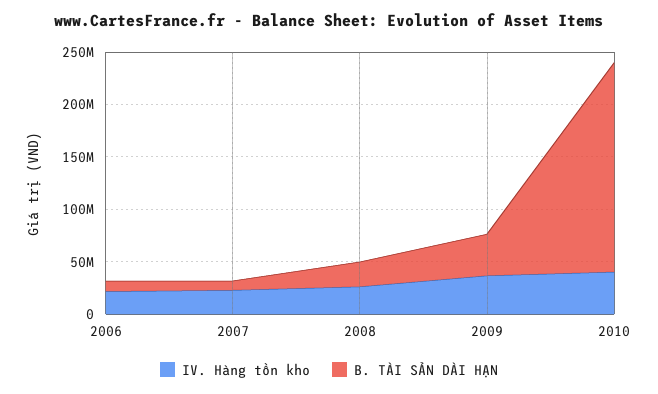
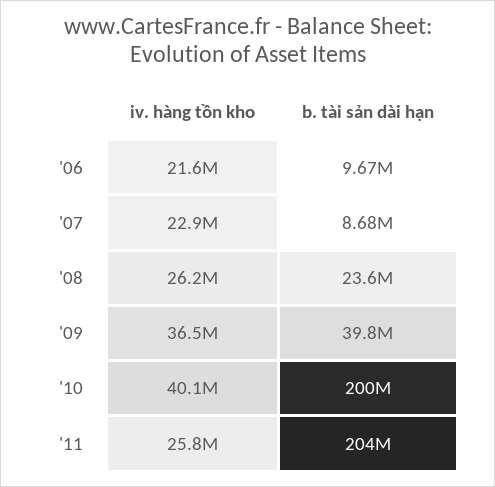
IV. Hàng tồn kho, '11: none -> 25800000
B. TÀI SẢN DÀI HẠN, '11: none -> 204000000

